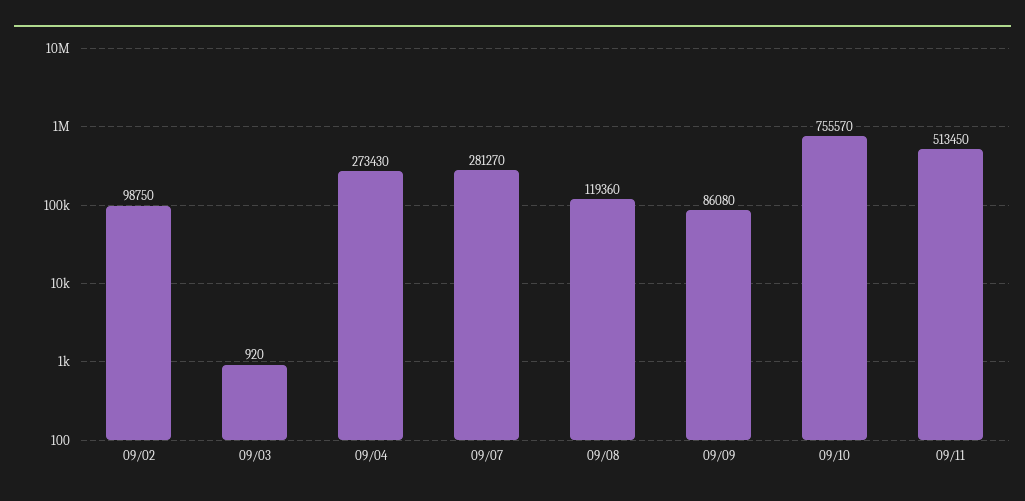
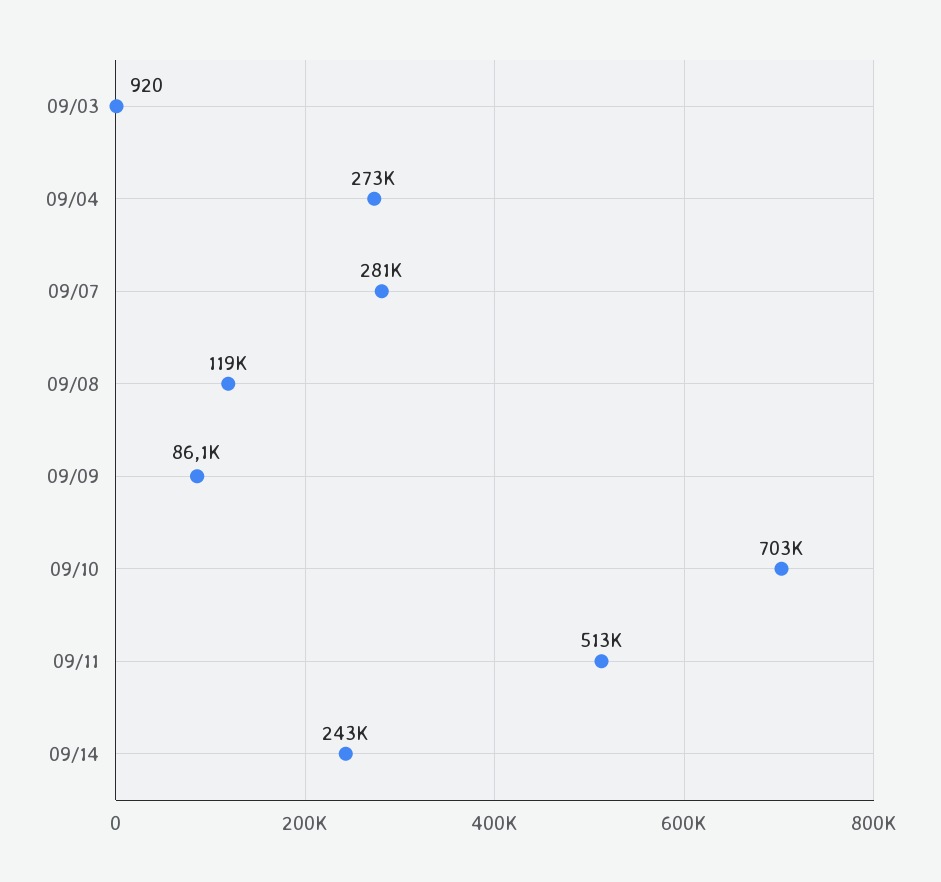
09/02: 98750 -> none
09/10: 755570 -> 703000
09/14: none -> 243000

